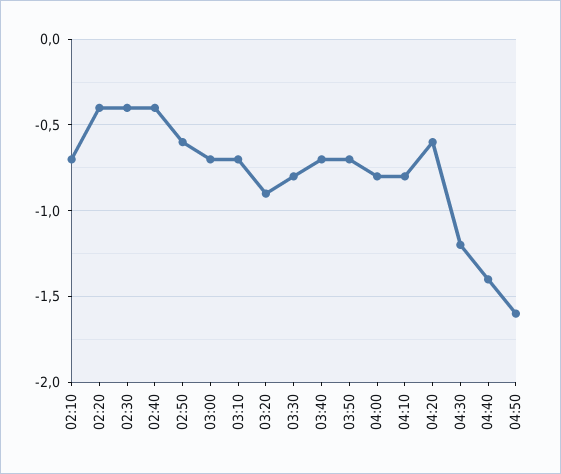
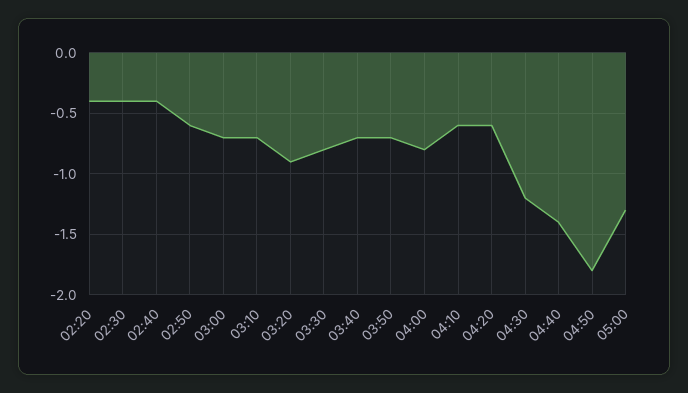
02:10: -0.7 -> none
04:10: -0.8 -> -0.6
04:50: -1.6 -> -1.8
05:00: none -> -1.3

